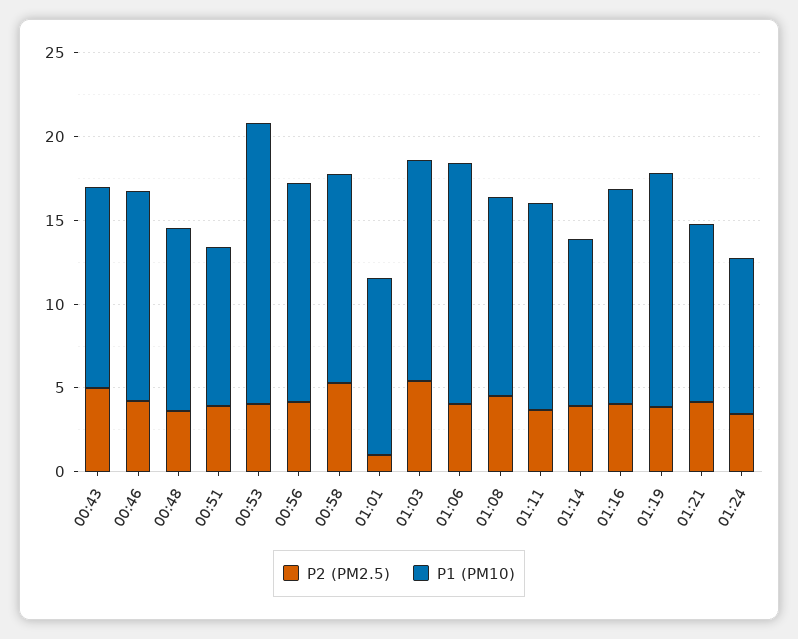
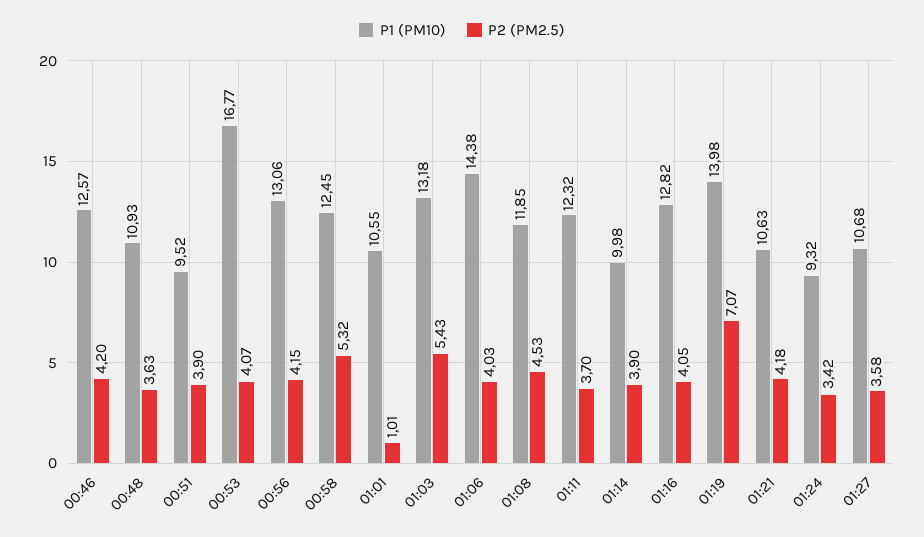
P2 (PM2.5), 00:43: 5 -> none
P1 (PM10), 00:43: 12 -> none
P2 (PM2.5), 01:19: 4 -> 7.07
P1 (PM10), 01:27: none -> 10.68
P2 (PM2.5), 01:27: none -> 3.58

